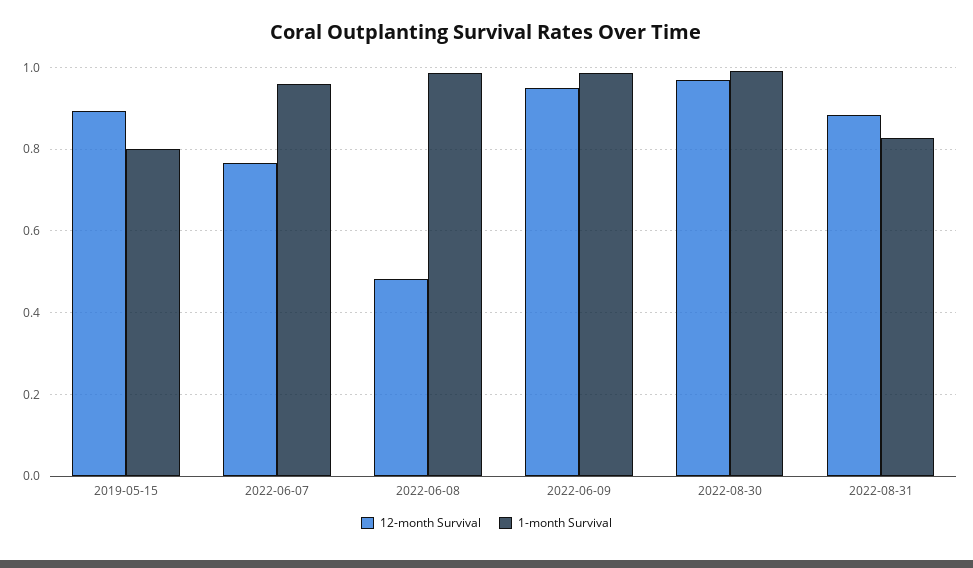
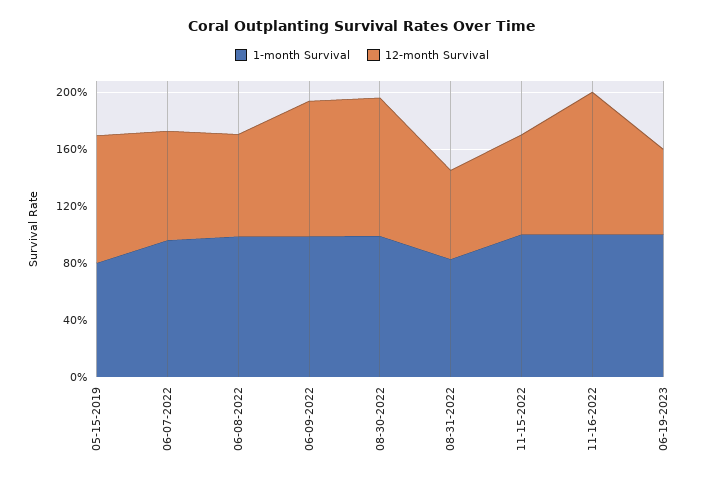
12-month Survival, 2022-06-08: 0.48 -> 0.7
12-month Survival, 2022-08-31: 0.88 -> 0.6
1-month Survival, 11-15-2022: none -> 1
12-month Survival, 11-15-2022: none -> 0.7
1-month Survival, 11-16-2022: none -> 1
12-month Survival, 11-16-2022: none -> 1
1-month Survival, 06-19-2023: none -> 1
12-month Survival, 06-19-2023: none -> 0.6

